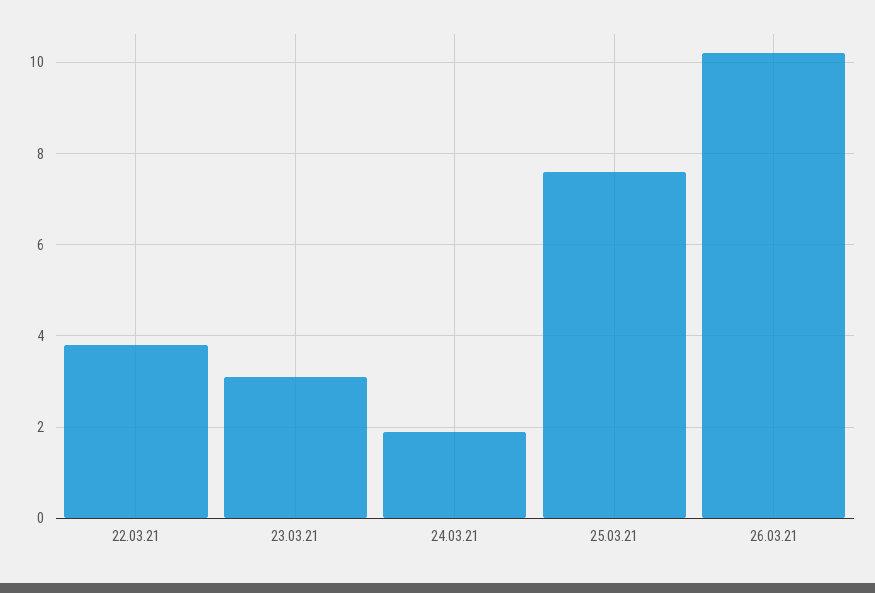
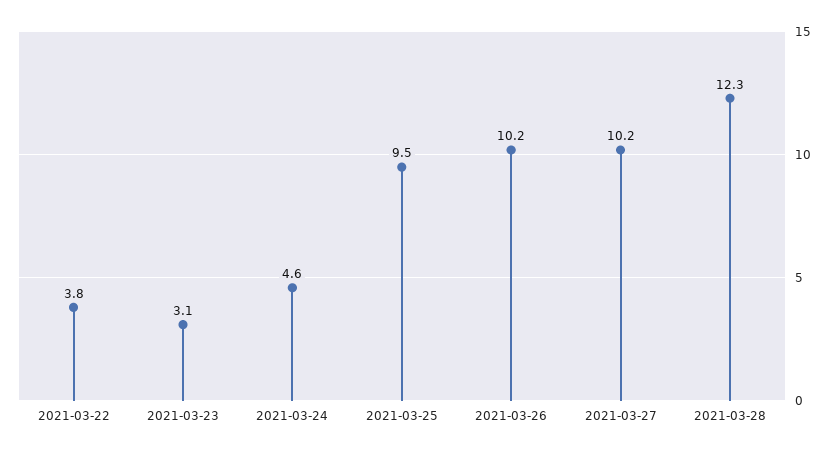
24.03.21: 2 -> 4.6
25.03.21: 7.5 -> 9.5
2021-03-27: none -> 10.2
2021-03-28: none -> 12.3

